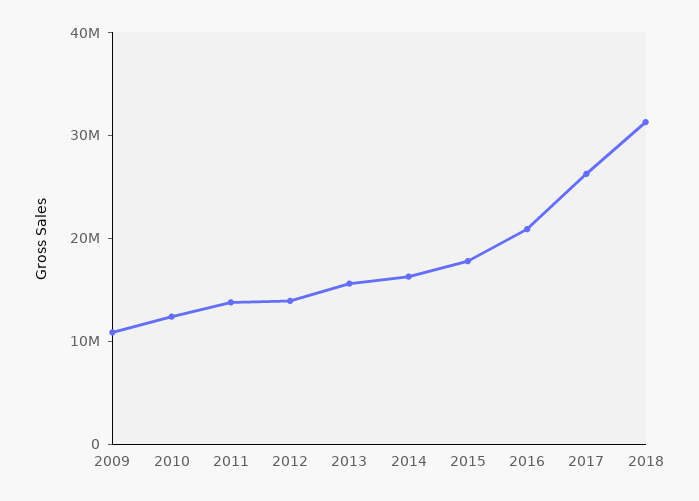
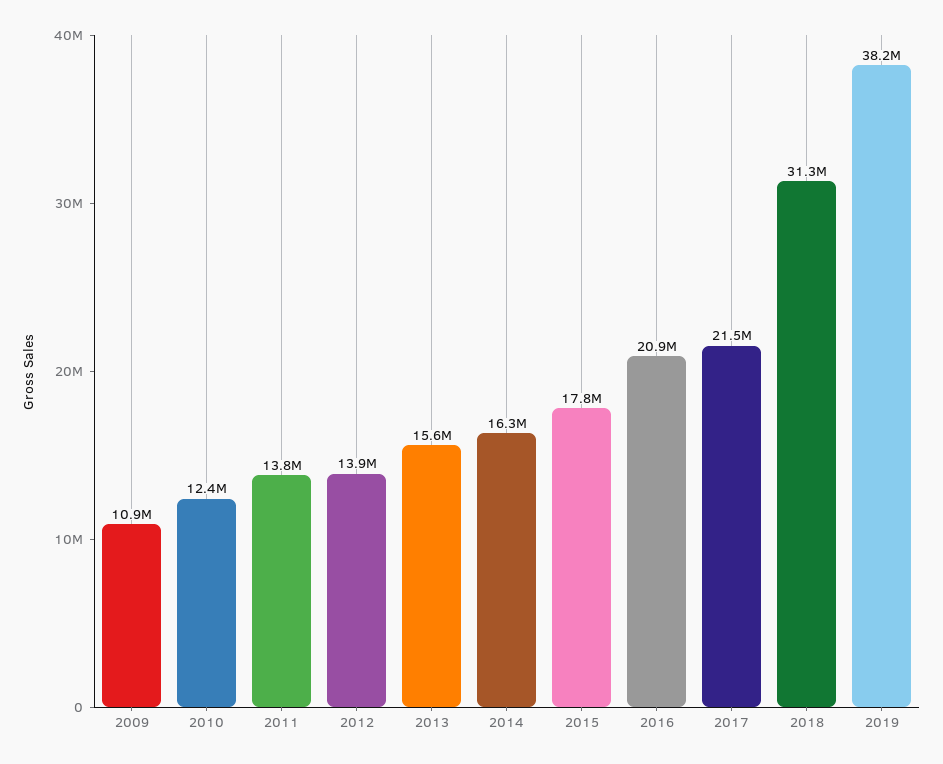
2017: 26000000 -> 21500000
2019: none -> 38200000

